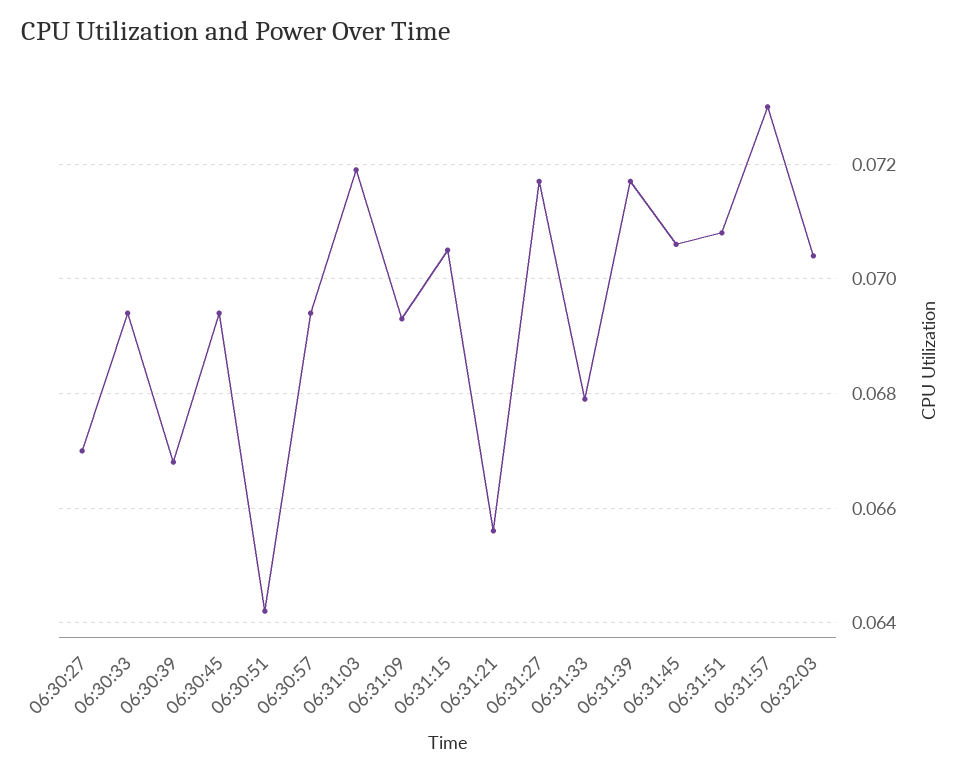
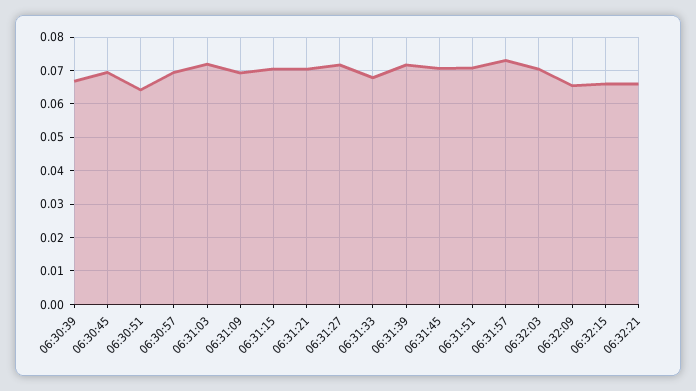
06:30:27: 0.067 -> none
06:30:33: 0.0695 -> none
06:31:21: 0.0655 -> 0.07
06:32:09: none -> 0.066
06:32:15: none -> 0.066
06:32:21: none -> 0.066

